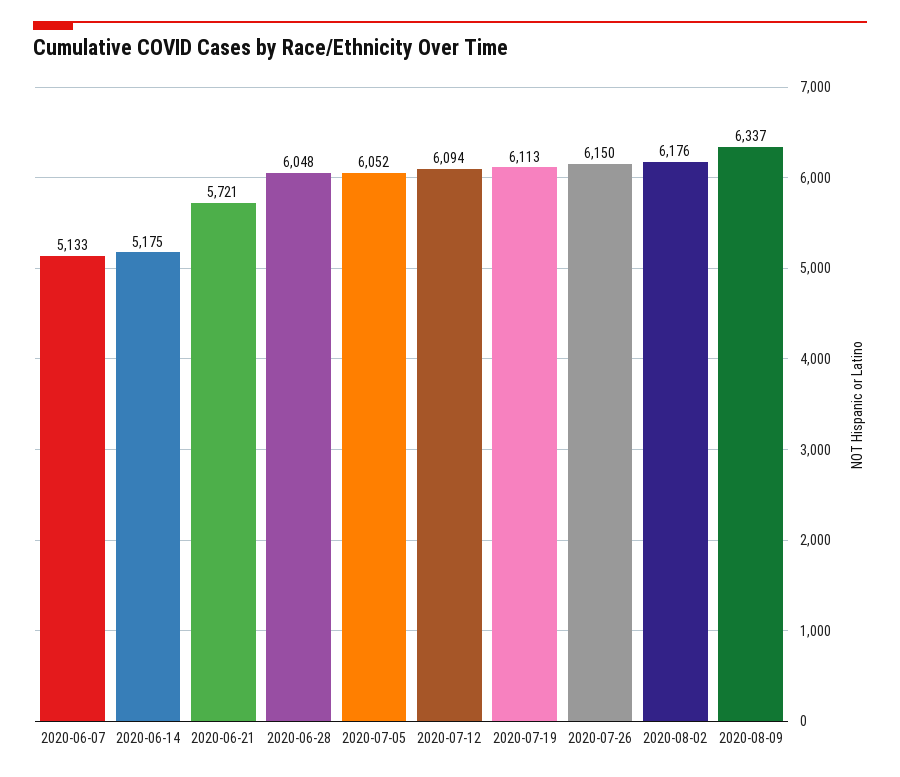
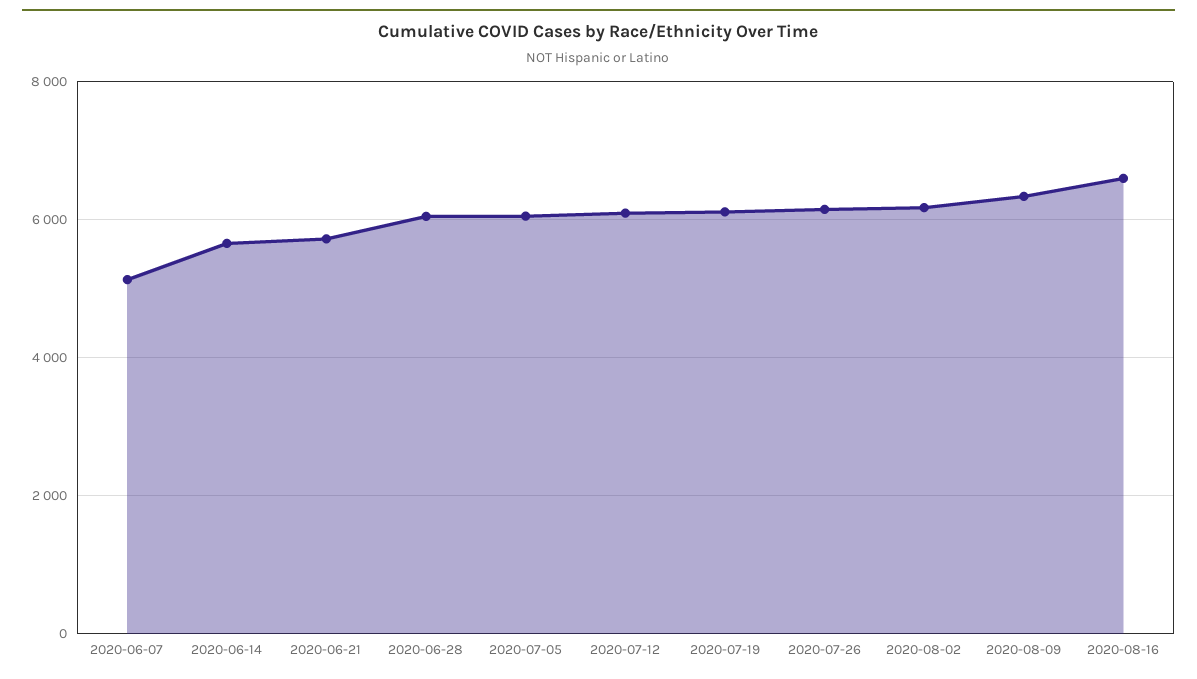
2020-06-14: 5175 -> 5600
2020-08-16: none -> 6600

